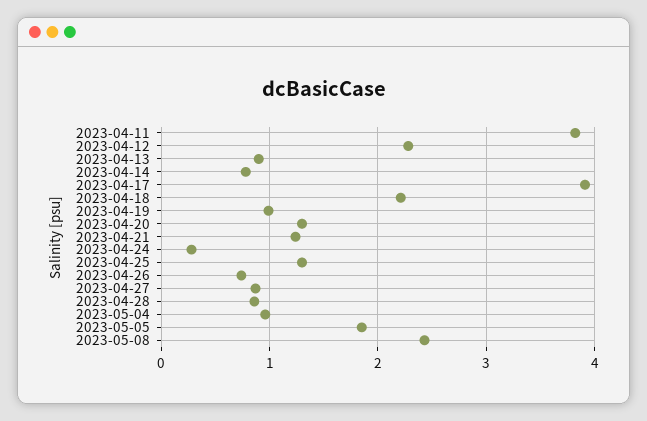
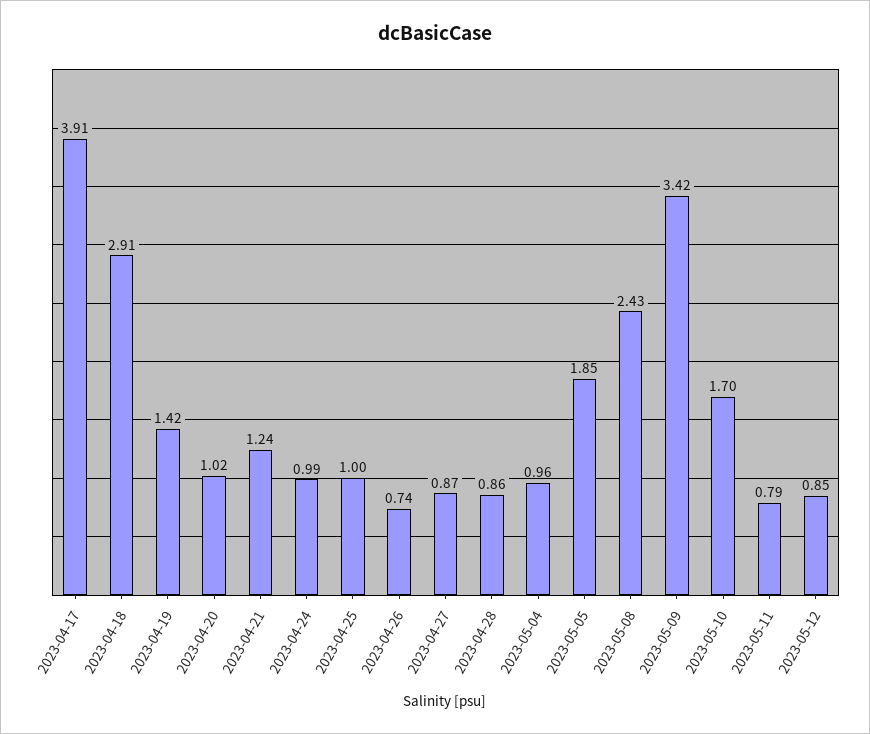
2023-04-11: 3.8 -> none
2023-04-12: 2.3 -> none
2023-04-13: 0.9 -> none
2023-04-14: 0.8 -> none
2023-04-18: 2.2 -> 2.91
2023-04-19: 1 -> 1.42
2023-04-20: 1.3 -> 1.02
2023-04-24: 0.3 -> 0.99
2023-04-25: 1.3 -> 1
2023-05-09: none -> 3.42
2023-05-10: none -> 1.7
2023-05-11: none -> 0.79
2023-05-12: none -> 0.85

